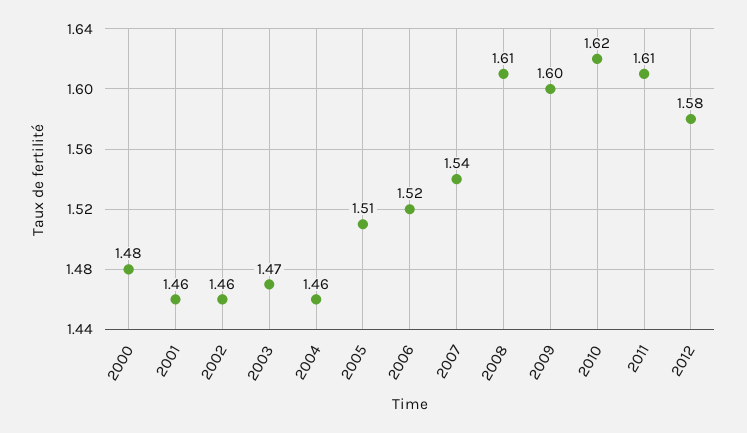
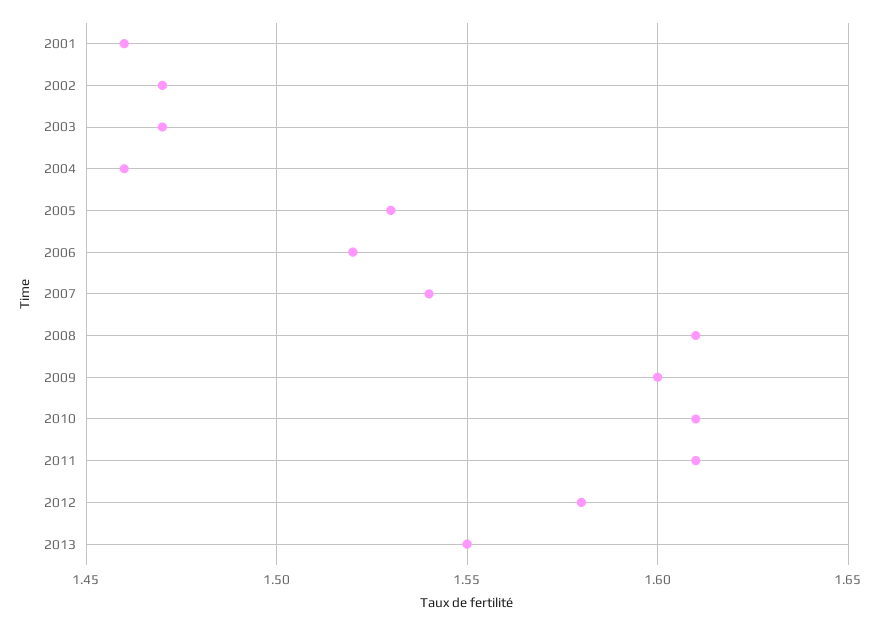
2000: 1.48 -> none
2002: 1.46 -> 1.47
2005: 1.51 -> 1.53
2010: 1.62 -> 1.61
2013: none -> 1.55

